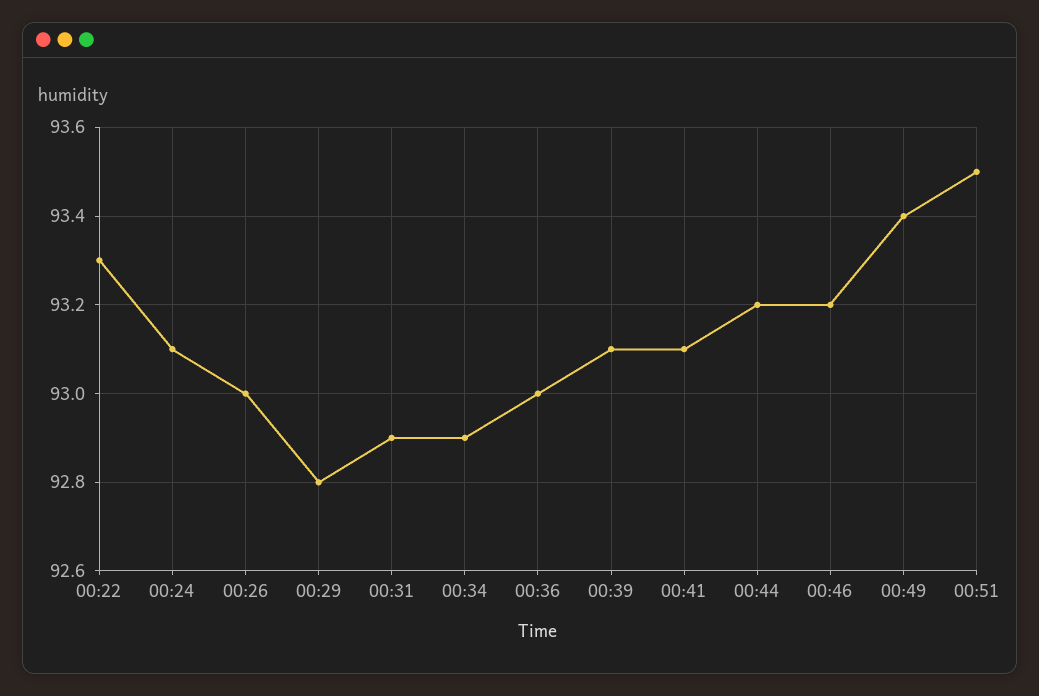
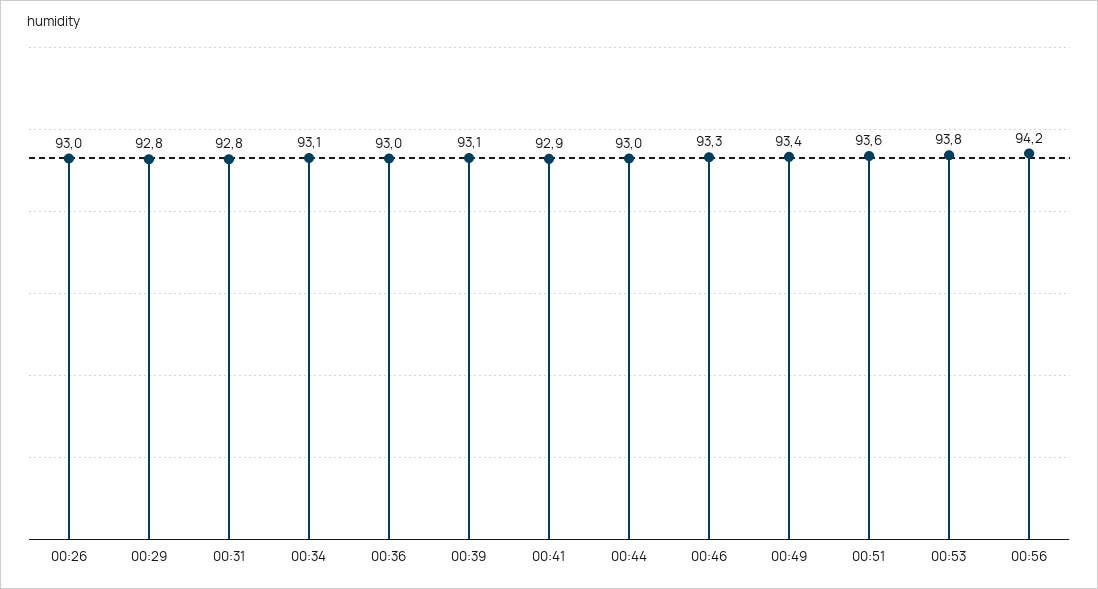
00:22: 93.3 -> none
00:24: 93.1 -> none
00:31: 92.9 -> 92.8
00:34: 92.9 -> 93.1
00:41: 93.1 -> 92.9
00:44: 93.2 -> 93
00:46: 93.2 -> 93.3
00:51: 93.5 -> 93.6
00:53: none -> 93.8
00:56: none -> 94.2

